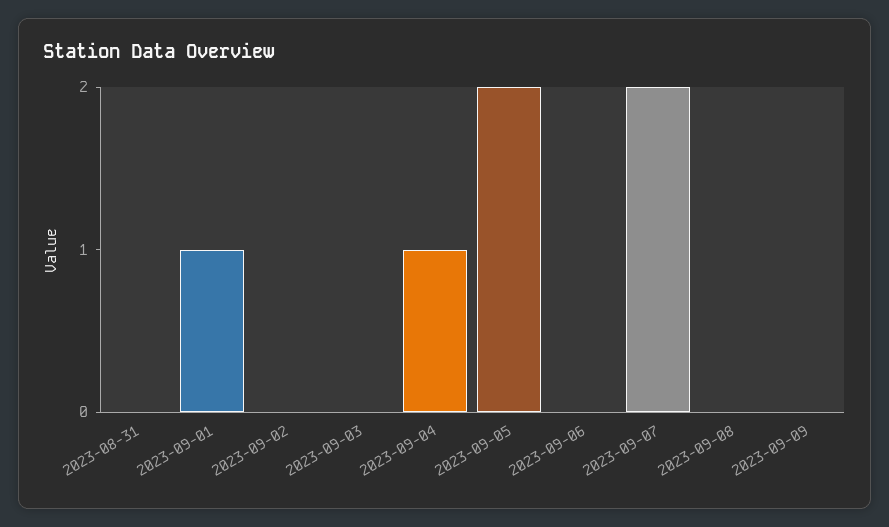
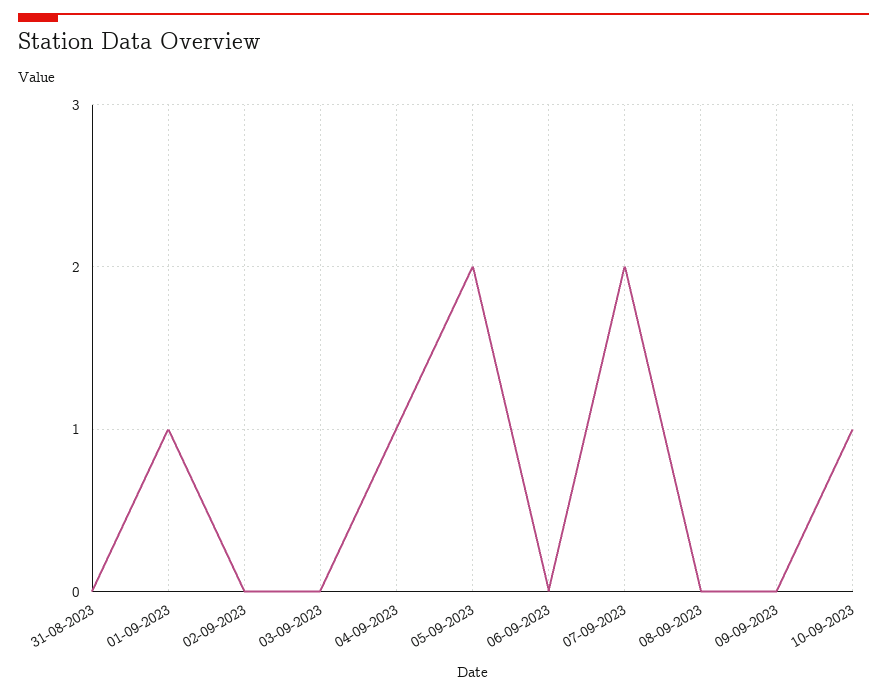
10-09-2023: none -> 1

